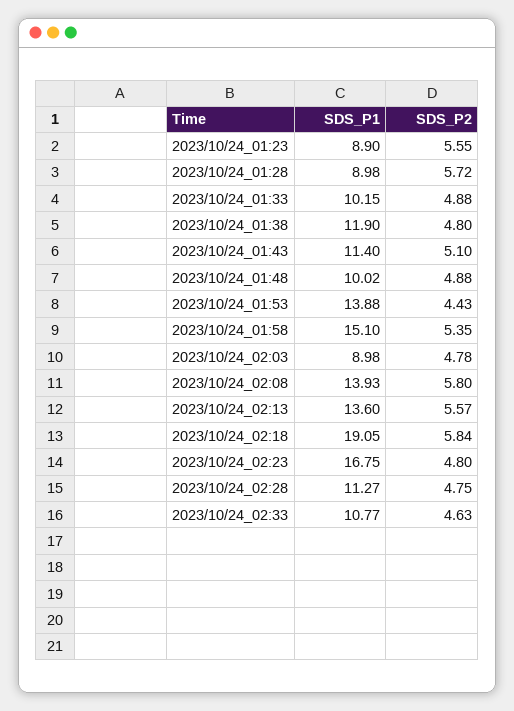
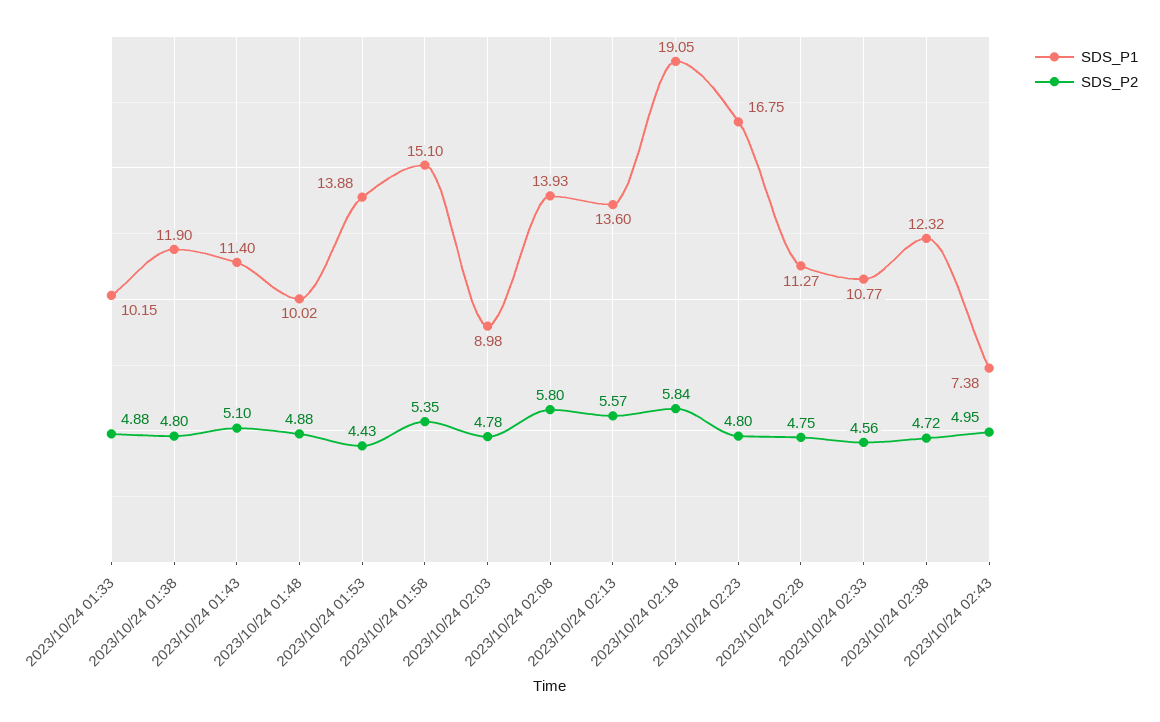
SDS_P1, 2023/10/24_01:23: 8.9 -> none
SDS_P2, 2023/10/24_01:23: 5.55 -> none
SDS_P1, 2023/10/24_01:28: 8.98 -> none
SDS_P2, 2023/10/24_01:28: 5.72 -> none
SDS_P2, 2023/10/24_02:33: 4.63 -> 4.56
SDS_P1, 2023/10/24 02:38: none -> 12.32
SDS_P2, 2023/10/24 02:38: none -> 4.72
SDS_P1, 2023/10/24 02:43: none -> 7.38
SDS_P2, 2023/10/24 02:43: none -> 4.95

